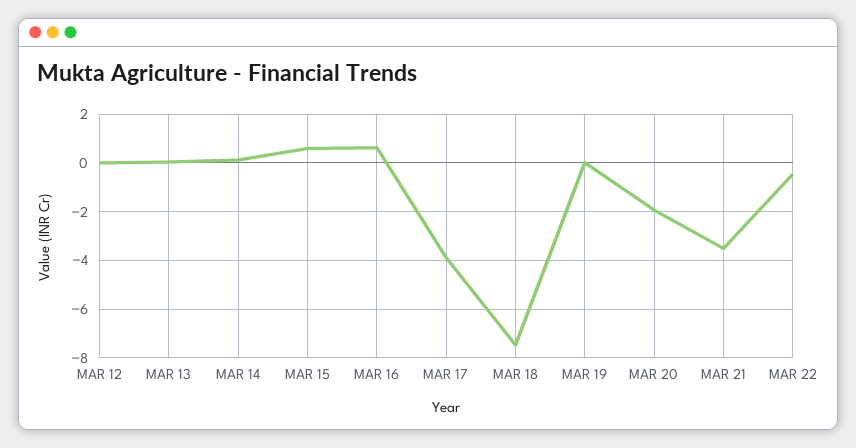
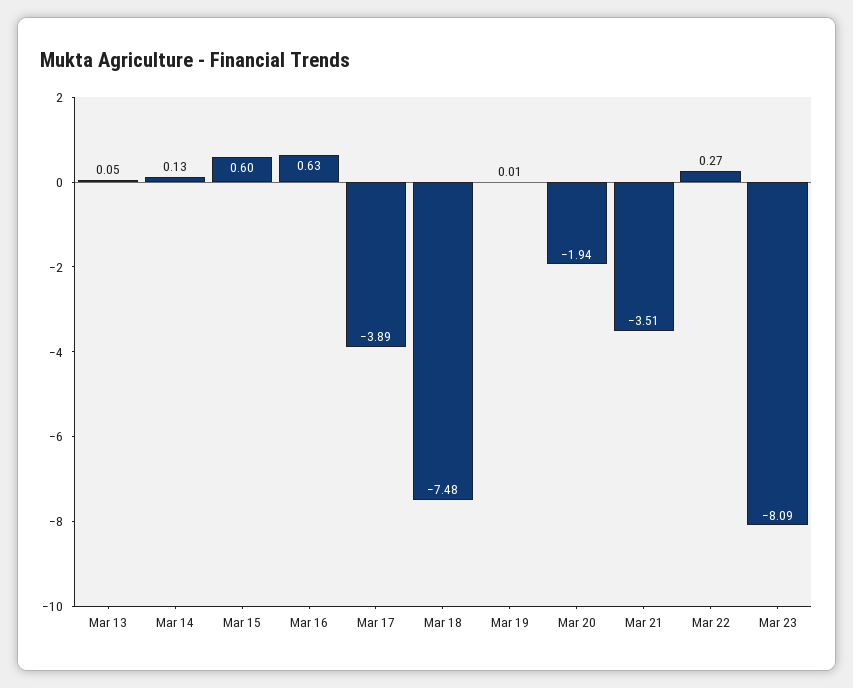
MAR 12: 0 -> none
MAR 22: -0.5 -> 0.27
Mar 23: none -> -8.09

